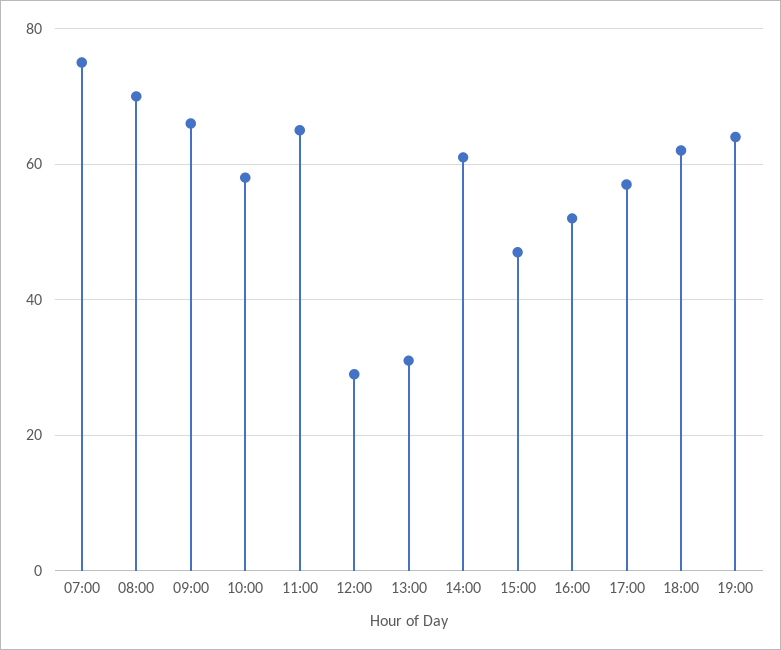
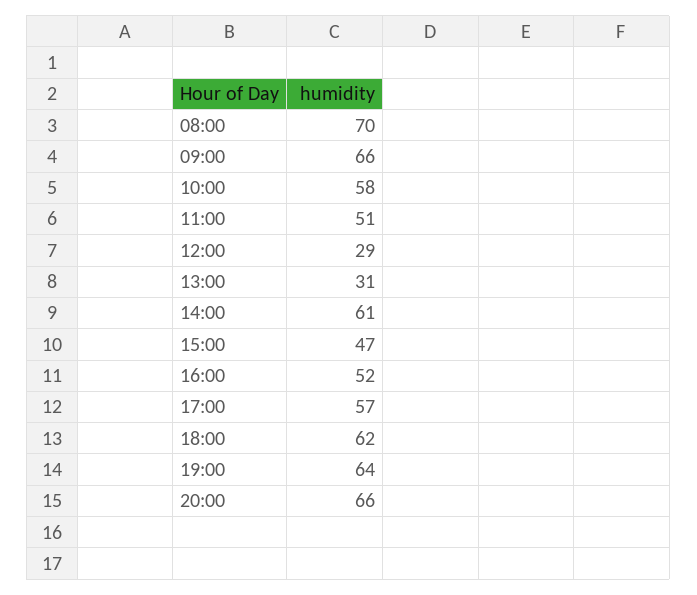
07:00: 75 -> none
11:00: 65 -> 51
20:00: none -> 66

